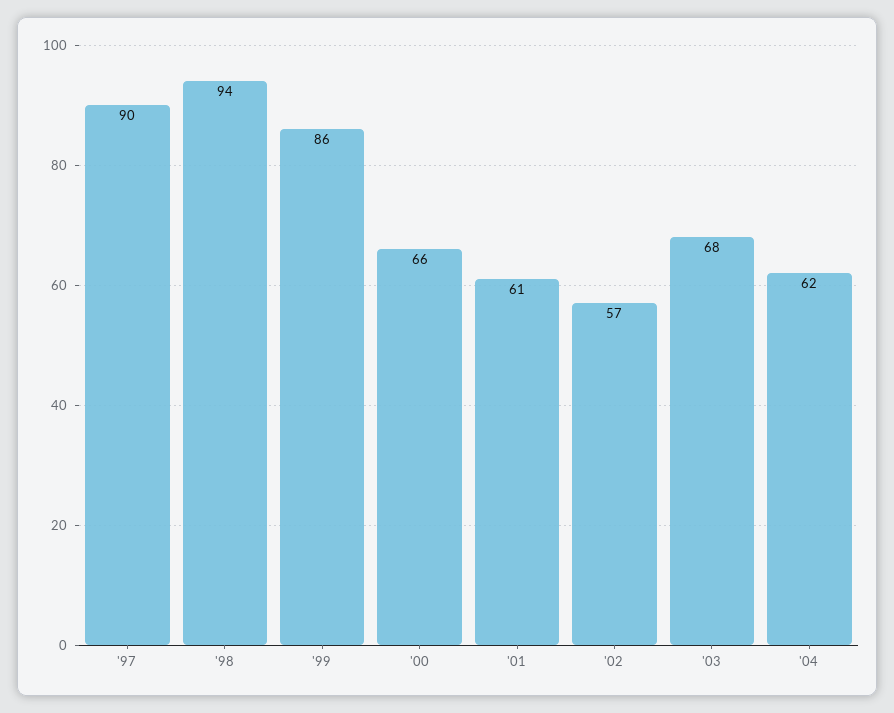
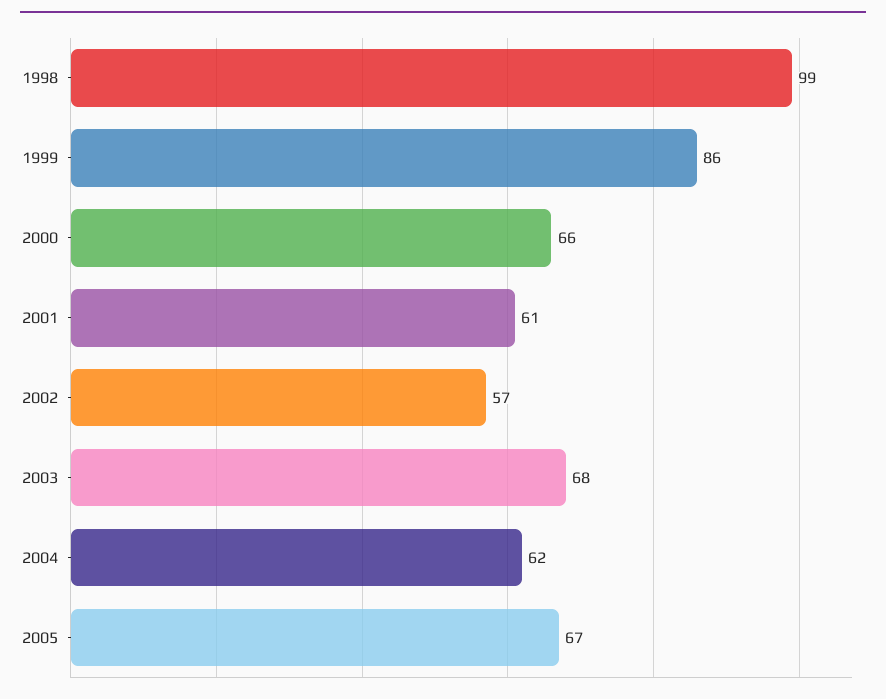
'97: 90 -> none
'98: 94 -> 99
2005: none -> 67

